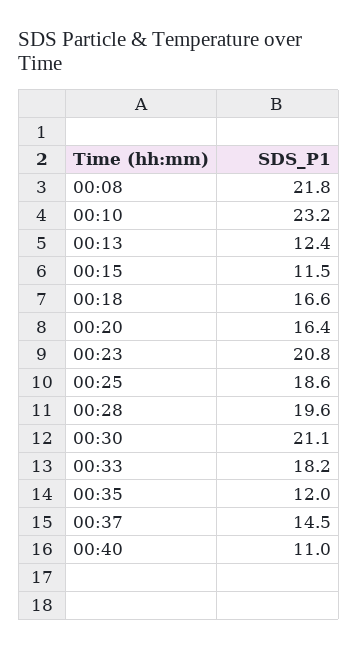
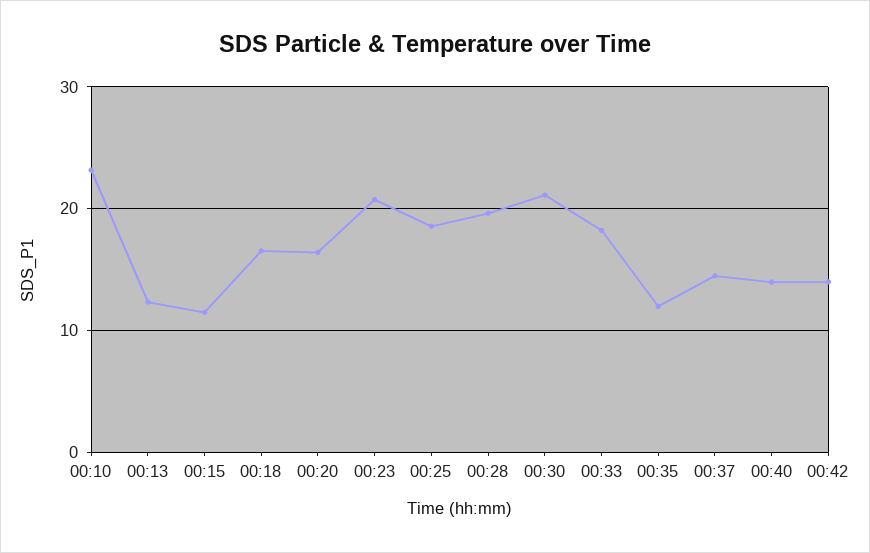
00:08: 21.8 -> none
00:40: 11 -> 14
00:42: none -> 14

